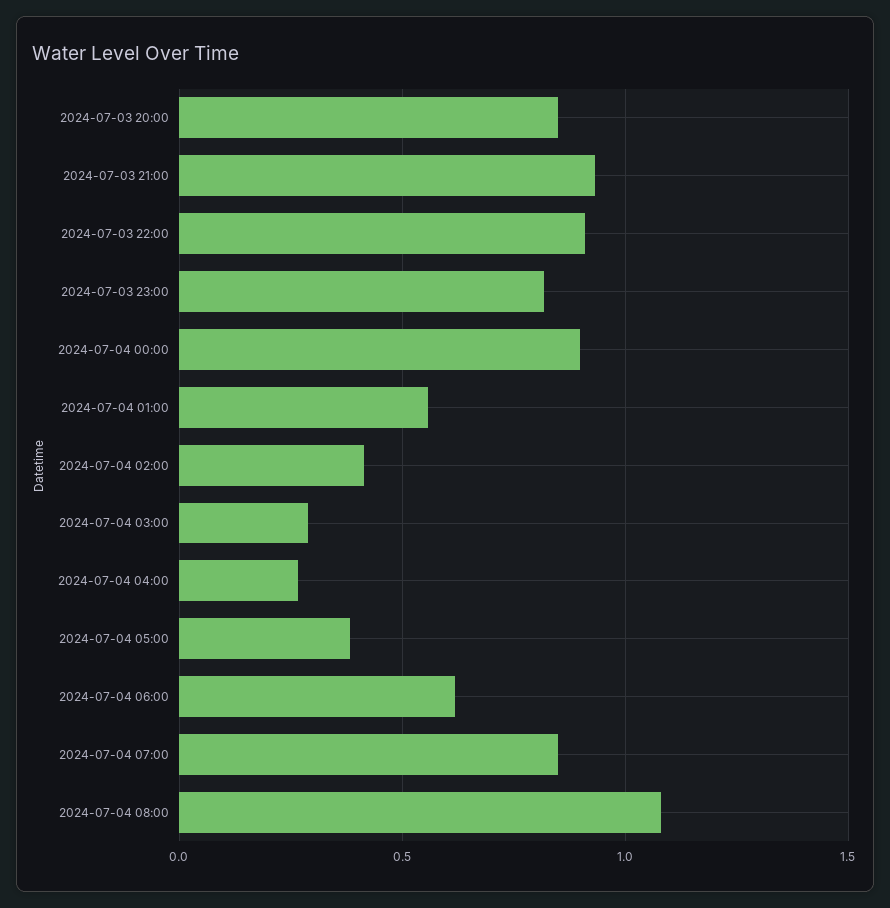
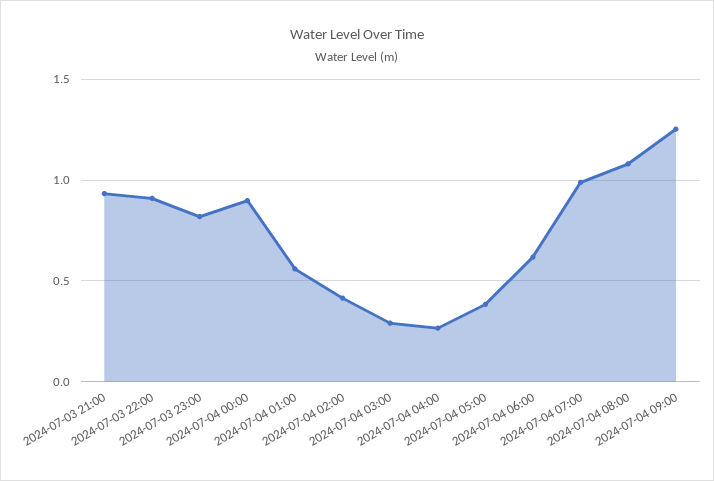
2024-07-03 20:00: 0.85 -> none
2024-07-04 07:00: 0.85 -> 1
2024-07-04 09:00: none -> 1.25

